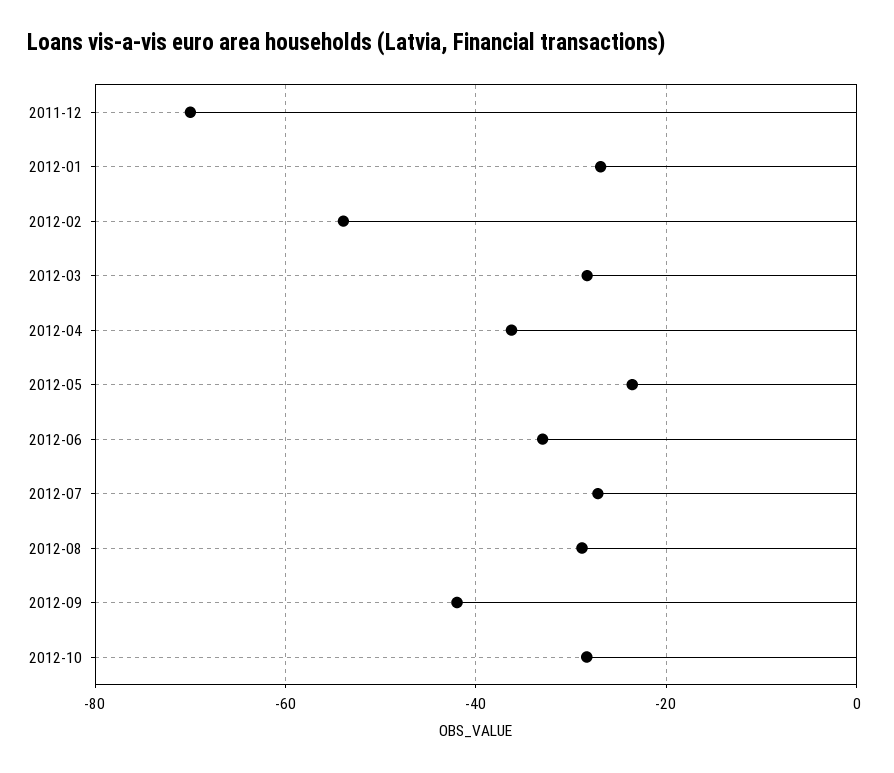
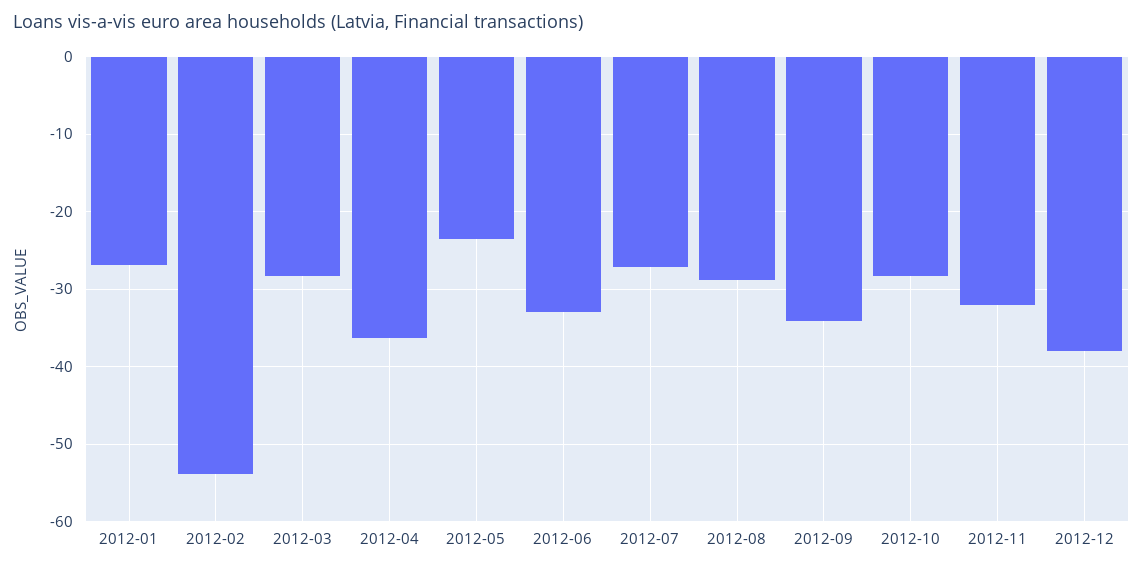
2011-12: -70 -> none
2012-09: -42 -> -34
2012-11: none -> -32
2012-12: none -> -38

